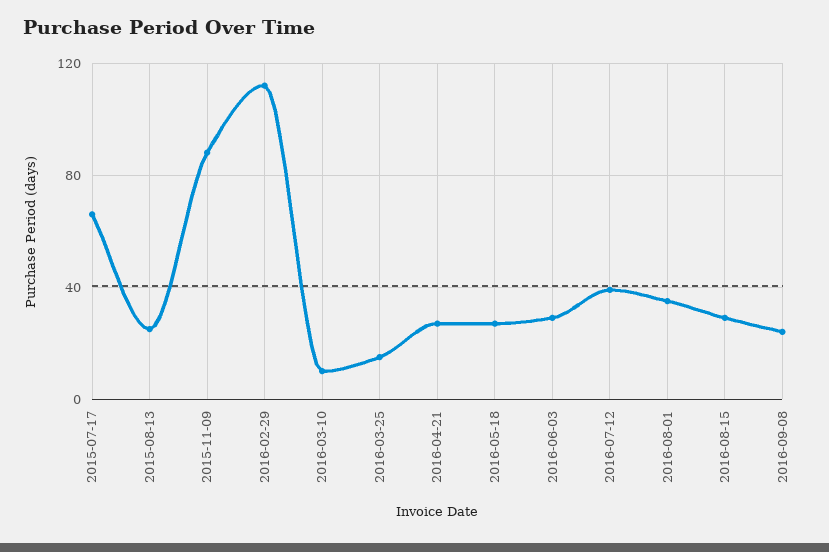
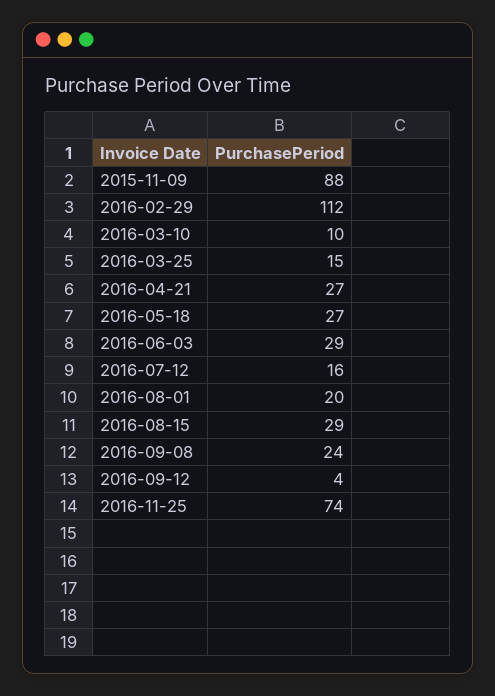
2015-07-17: 65 -> none
2015-08-13: 25 -> none
2016-07-12: 40 -> 16
2016-08-01: 35 -> 20
2016-09-12: none -> 4
2016-11-25: none -> 74

